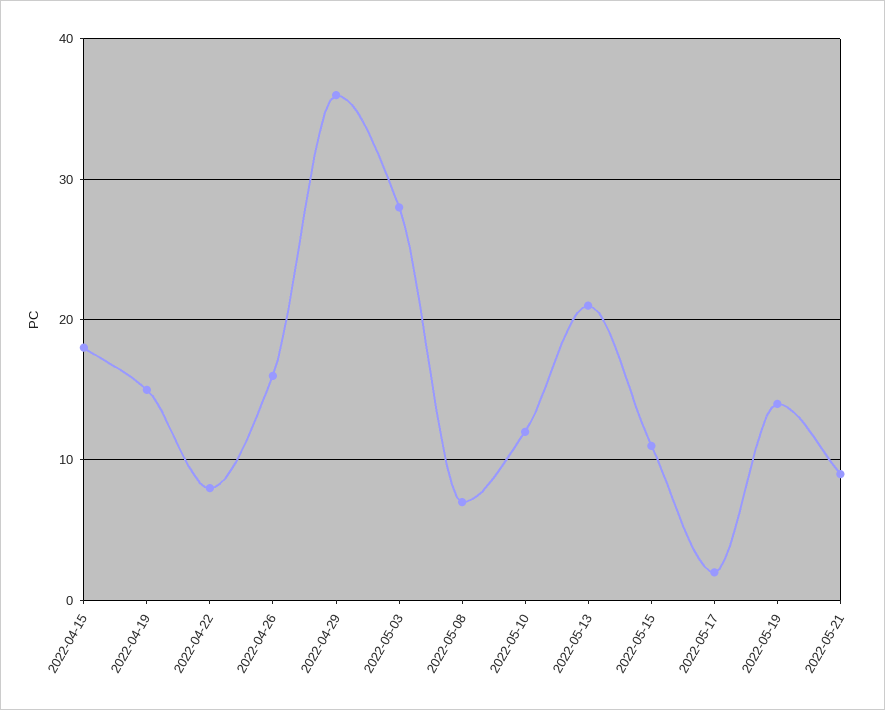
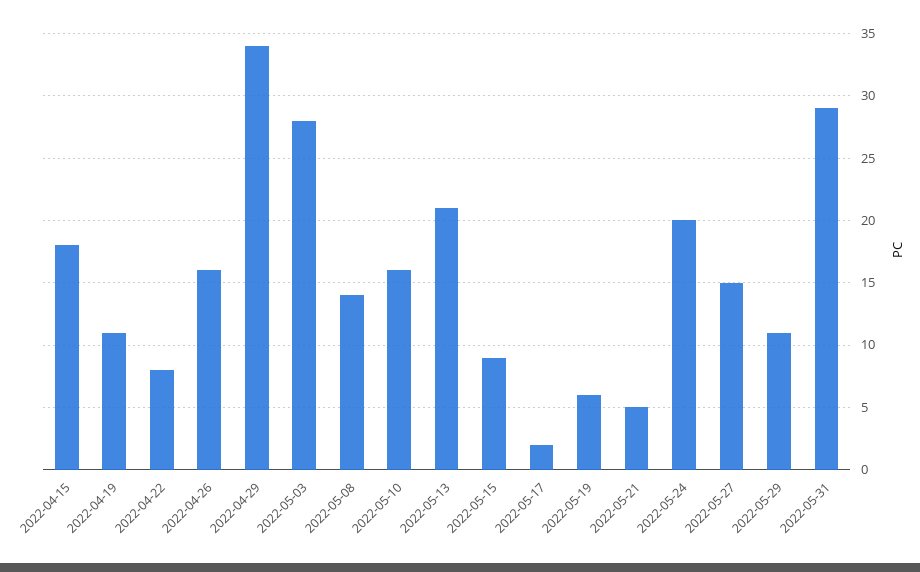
2022-04-19: 15 -> 11
2022-04-29: 36 -> 34
2022-05-08: 7 -> 14
2022-05-10: 12 -> 16
2022-05-15: 11 -> 9
2022-05-19: 14 -> 6
2022-05-21: 9 -> 5
2022-05-24: none -> 20
2022-05-27: none -> 15
2022-05-29: none -> 11
2022-05-31: none -> 29

